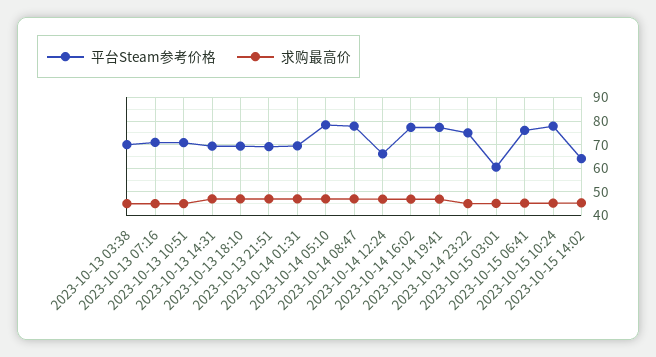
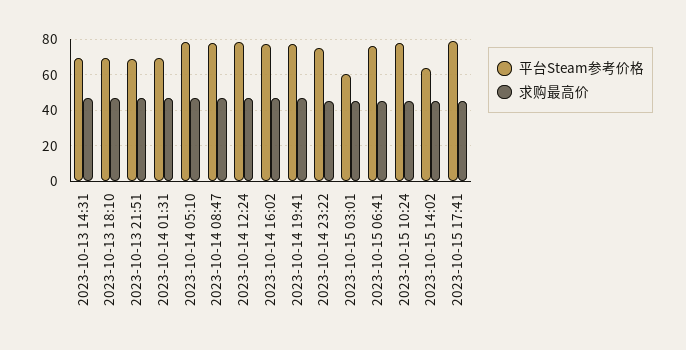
平台Steam参考价格, 2023-10-13 03:38: 70 -> none
求购最高价, 2023-10-13 03:38: 45 -> none
平台Steam参考价格, 2023-10-13 07:16: 70 -> none
求购最高价, 2023-10-13 07:16: 45 -> none
平台Steam参考价格, 2023-10-13 10:51: 70 -> none
求购最高价, 2023-10-13 10:51: 45 -> none
平台Steam参考价格, 2023-10-14 12:24: 65 -> 80
平台Steam参考价格, 2023-10-15 17:41: none -> 80
求购最高价, 2023-10-15 17:41: none -> 45

